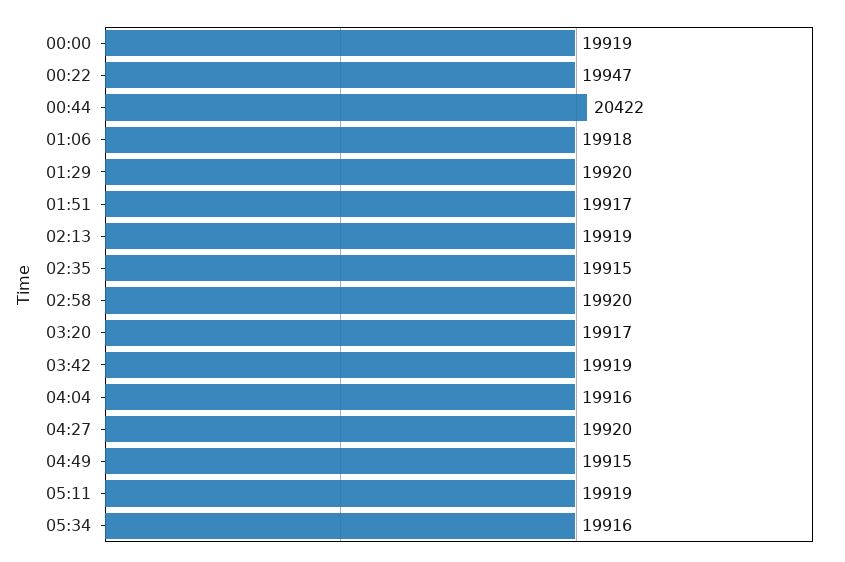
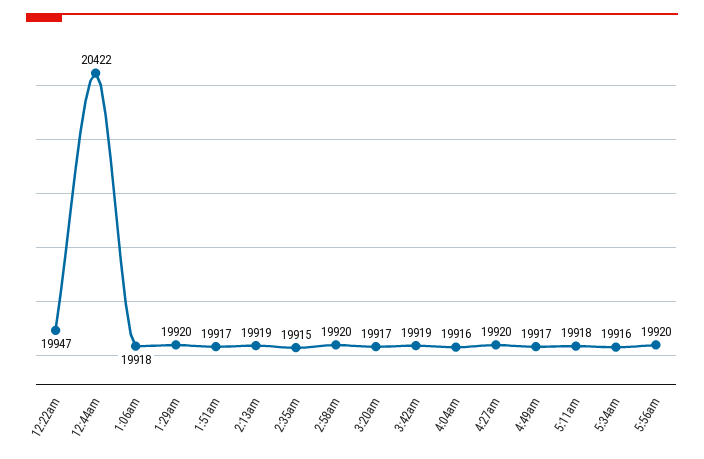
00:00: 19919 -> none
04:49: 19915 -> 19917
05:11: 19919 -> 19918
5:56am: none -> 19920

